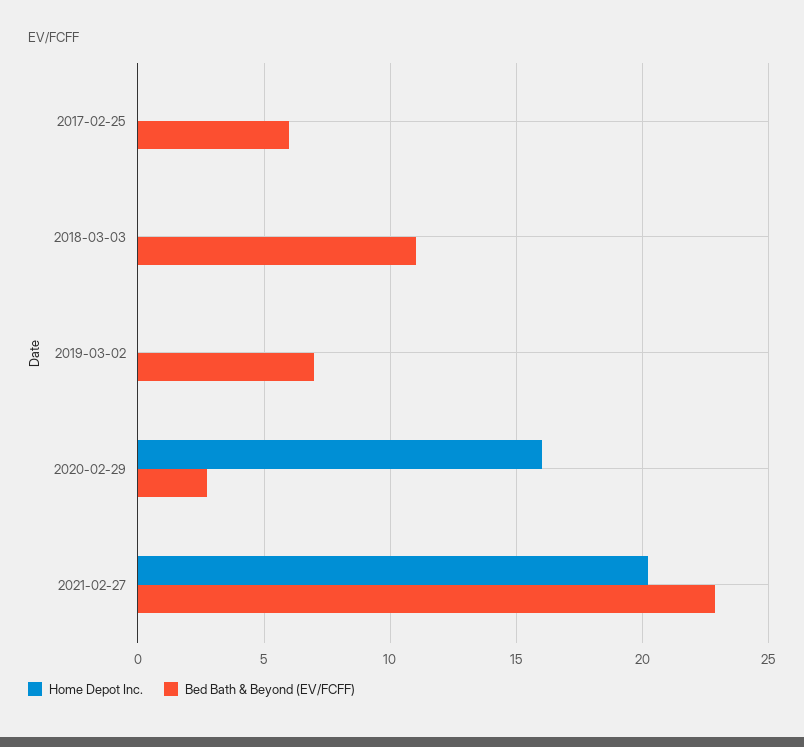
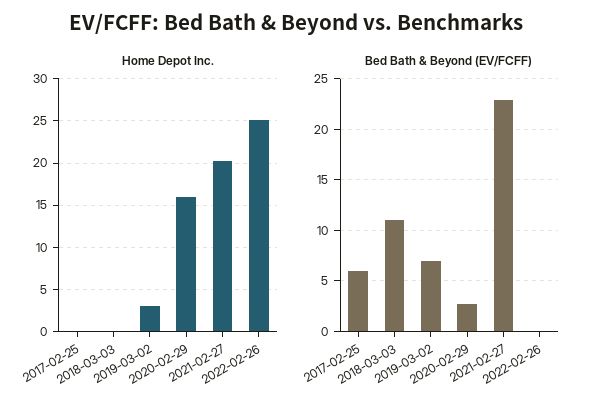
Home Depot Inc., 2019-03-02: 0 -> 3
Home Depot Inc., 2022-02-26: none -> 25
Bed Bath & Beyond (EV/FCFF), 2022-02-26: none -> 0

